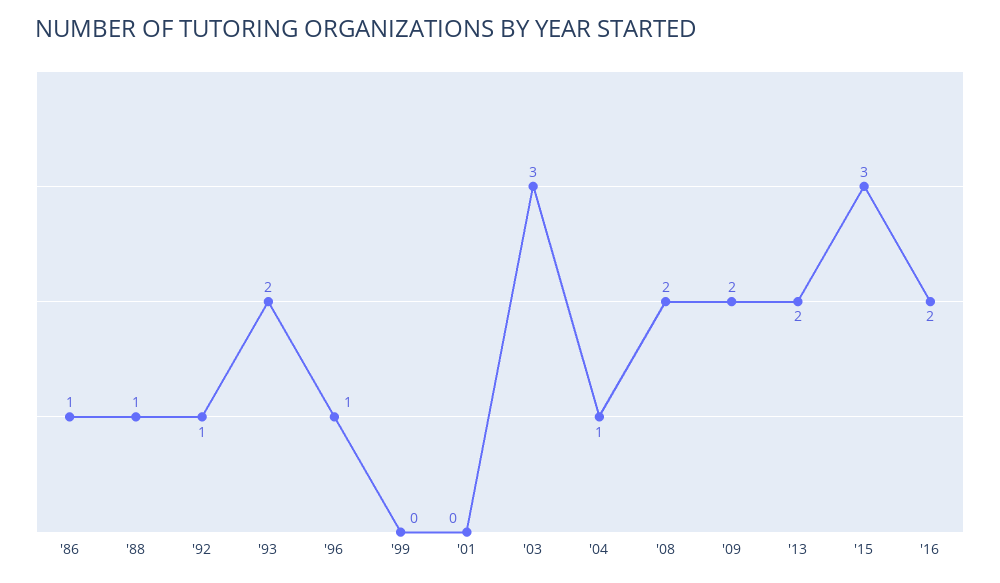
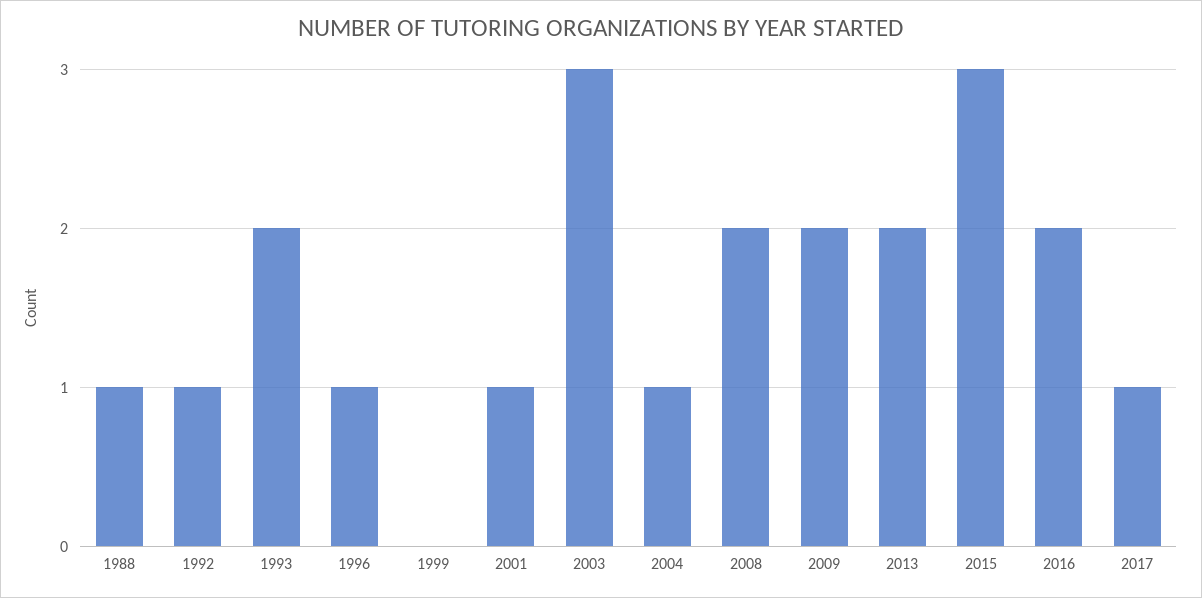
'86: 1 -> none
'01: 0 -> 1
2017: none -> 1

